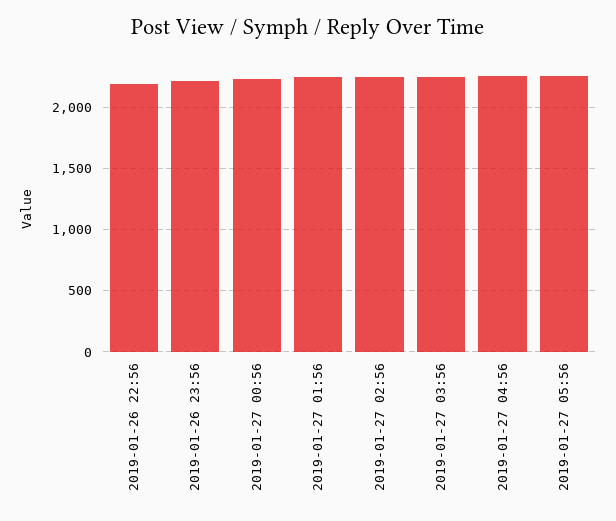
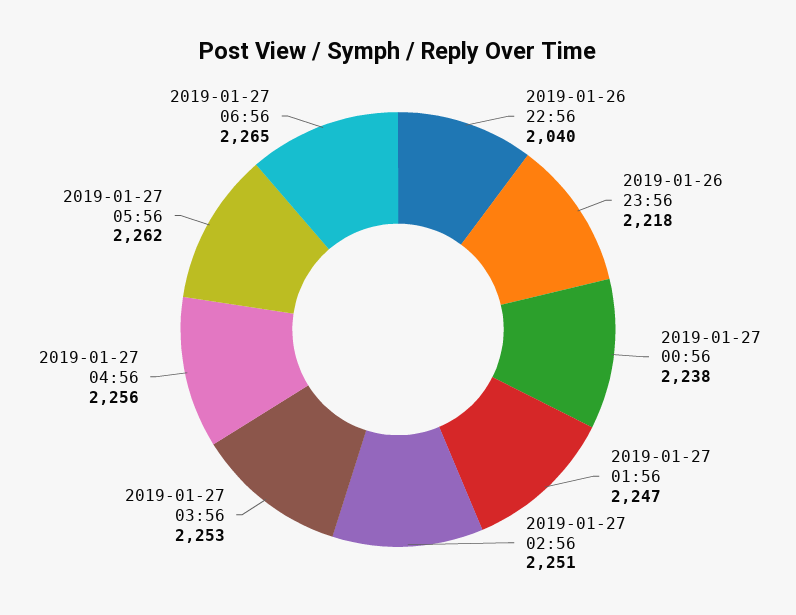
2019-01-26 22:56: 2200 -> 2040
2019-01-27 06:56: none -> 2265

